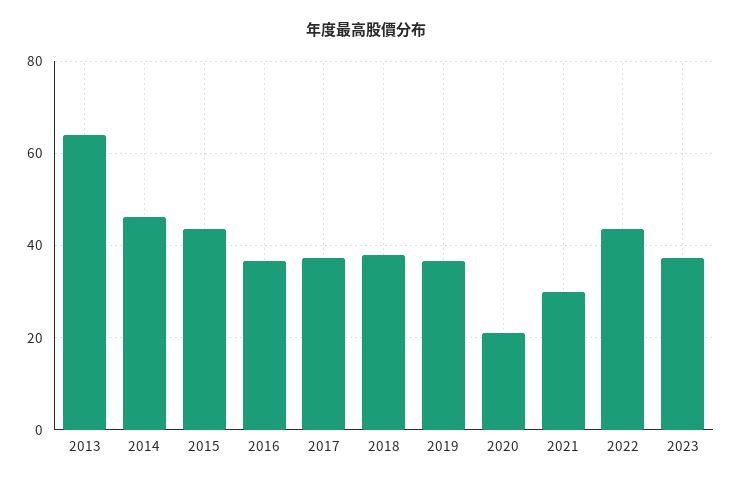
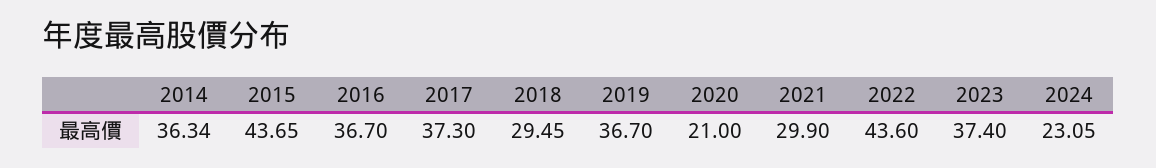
2013: 64 -> none
2014: 46 -> 36.34
2018: 38 -> 29.45
2024: none -> 23.05

